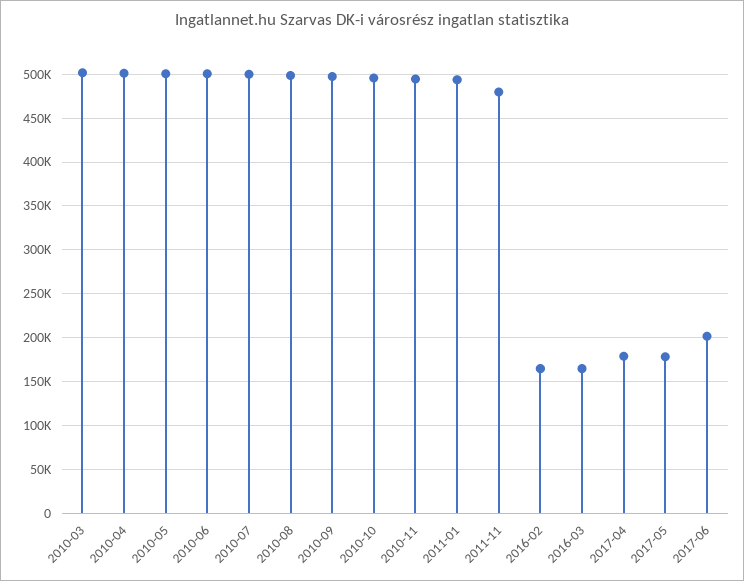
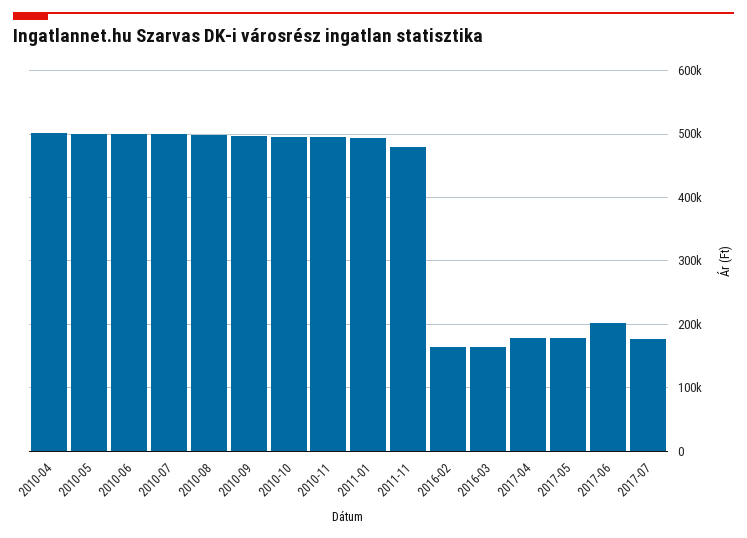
2010-03: 500000 -> none
2017-07: none -> 180000

